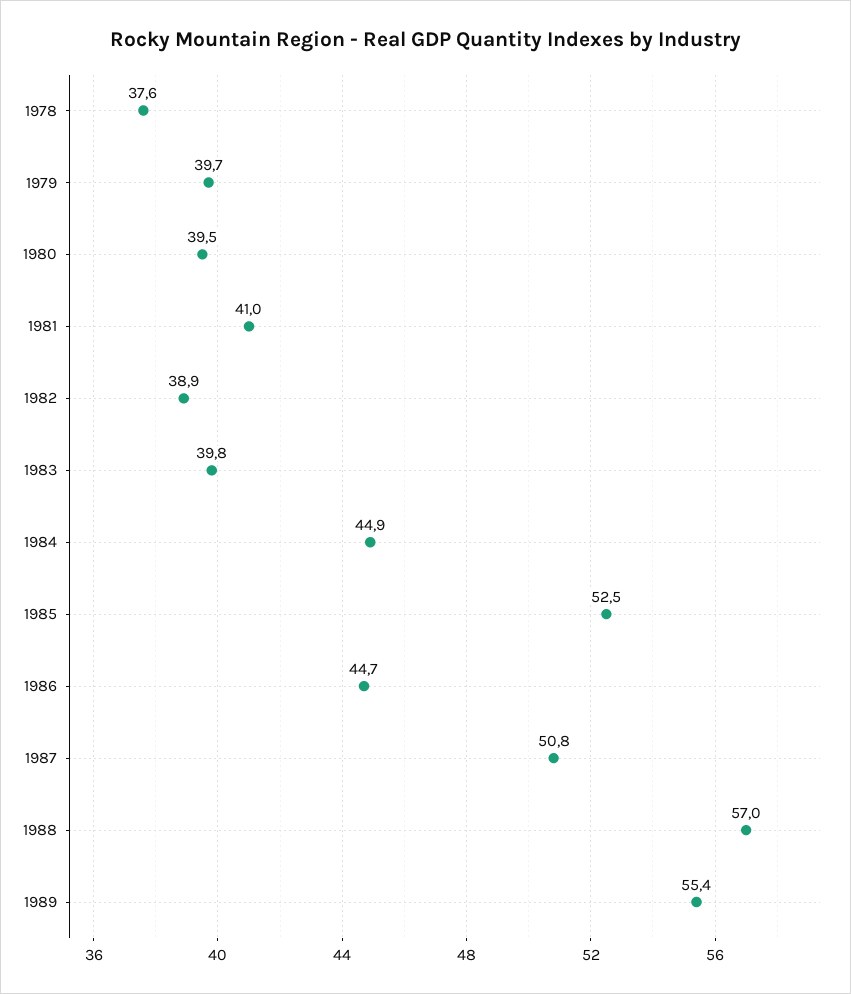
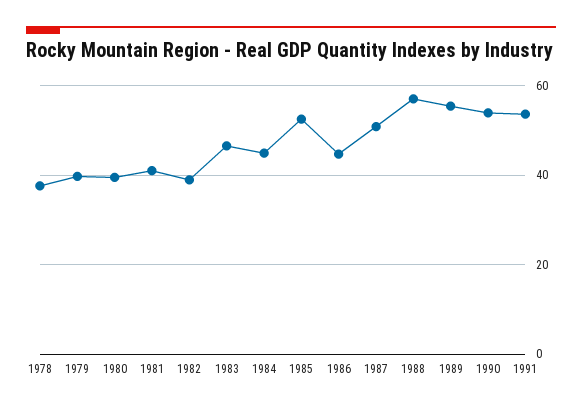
1983: 39.8 -> 46
1990: none -> 54
1991: none -> 54

